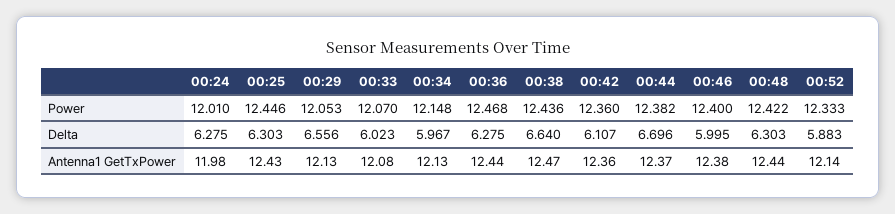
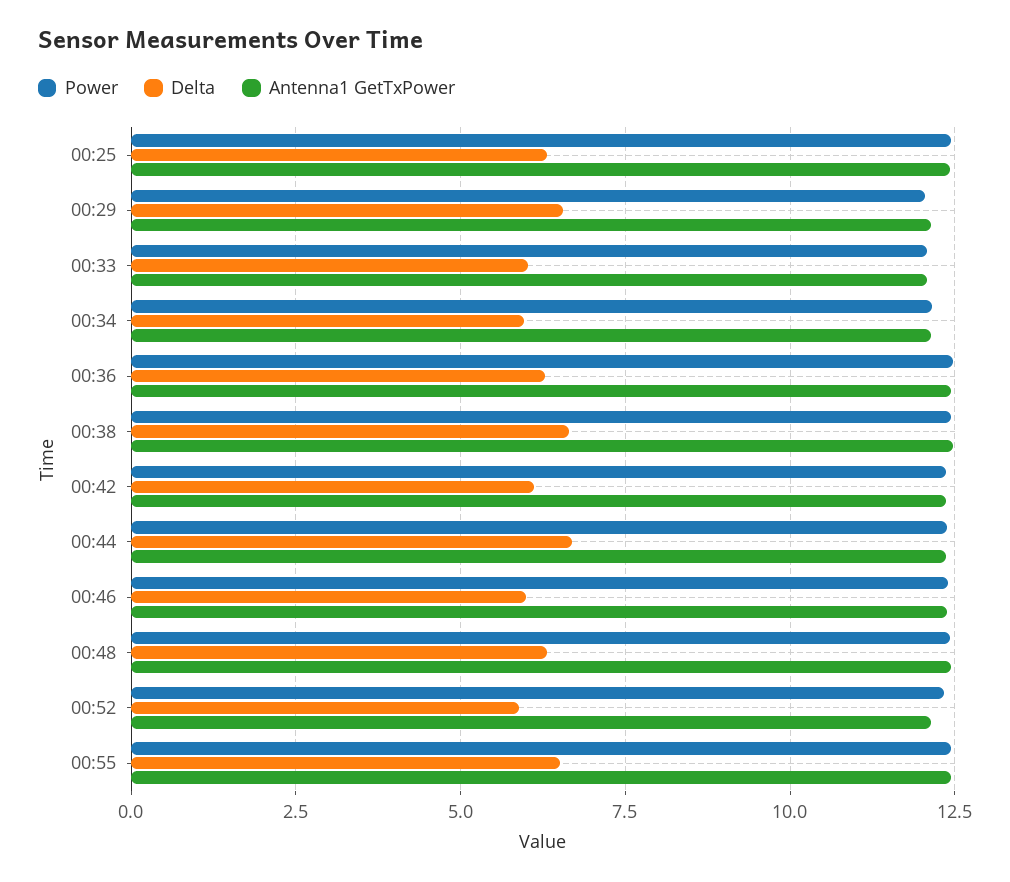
Power, 00:24: 12.01 -> none
Delta, 00:24: 6.275 -> none
Antenna1 GetTxPower, 00:24: 11.98 -> none
Power, 00:55: none -> 12.5
Delta, 00:55: none -> 6.5
Antenna1 GetTxPower, 00:55: none -> 12.5

